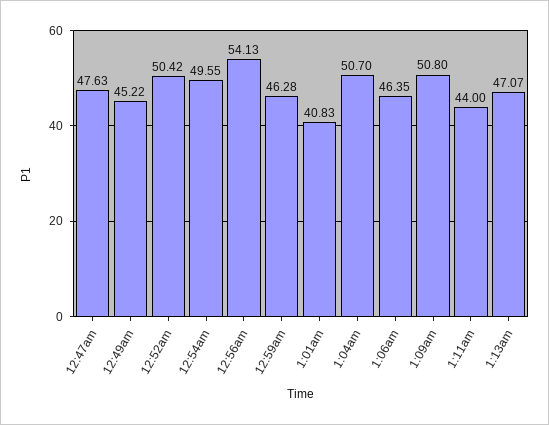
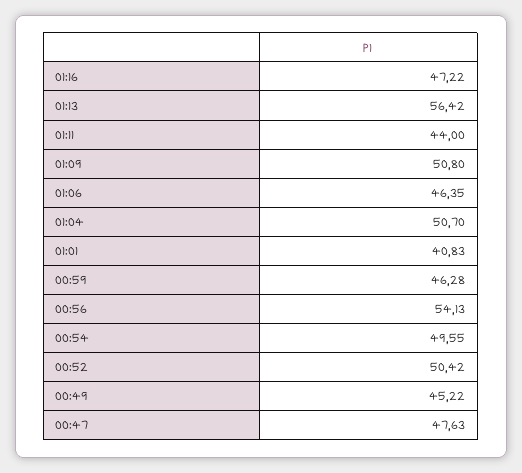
1:13am: 47.07 -> 56.42
01:16: none -> 47.22

